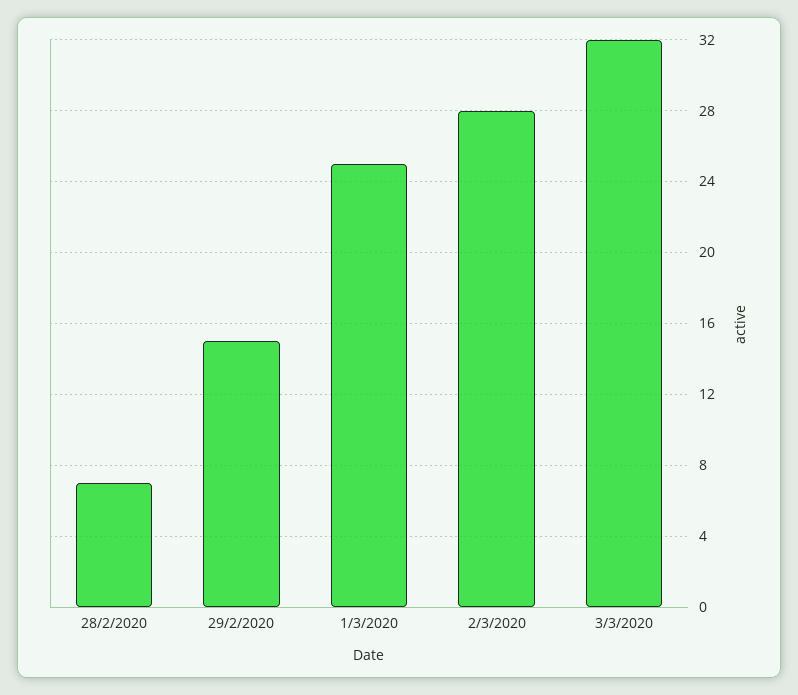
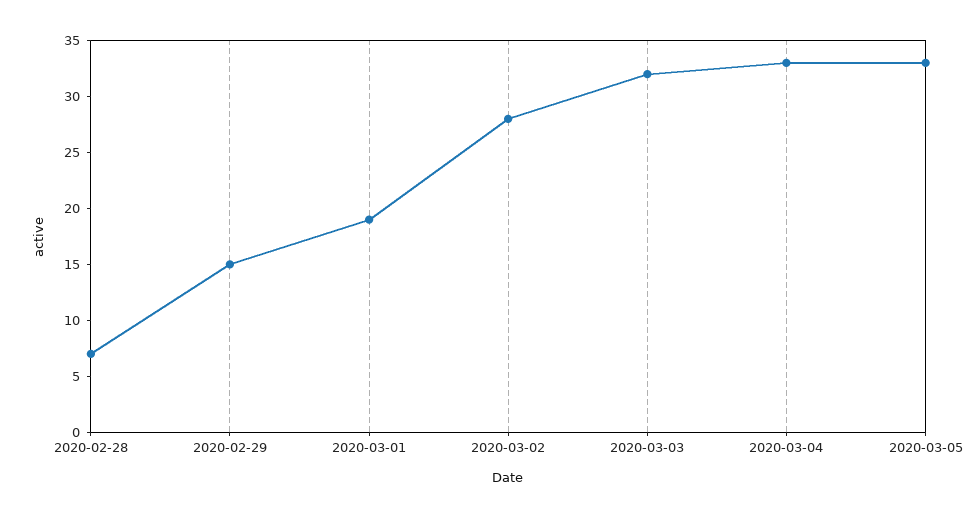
1/3/2020: 25 -> 19
2020-03-04: none -> 33
2020-03-05: none -> 33

